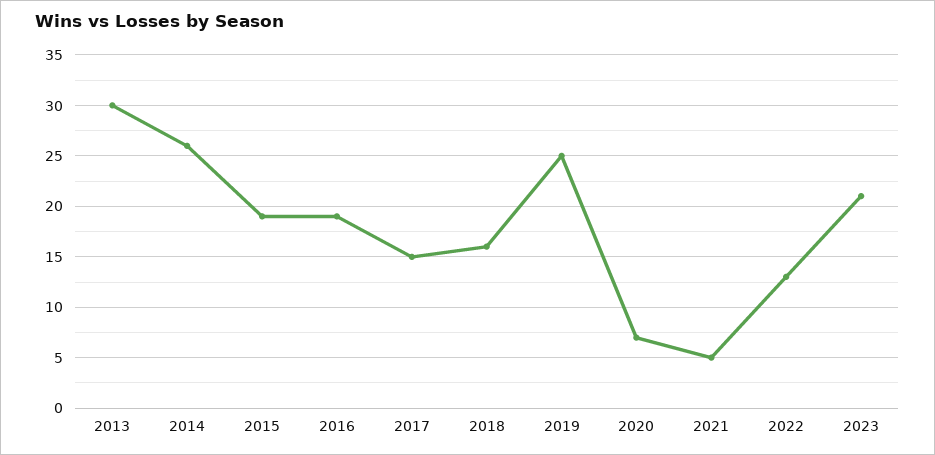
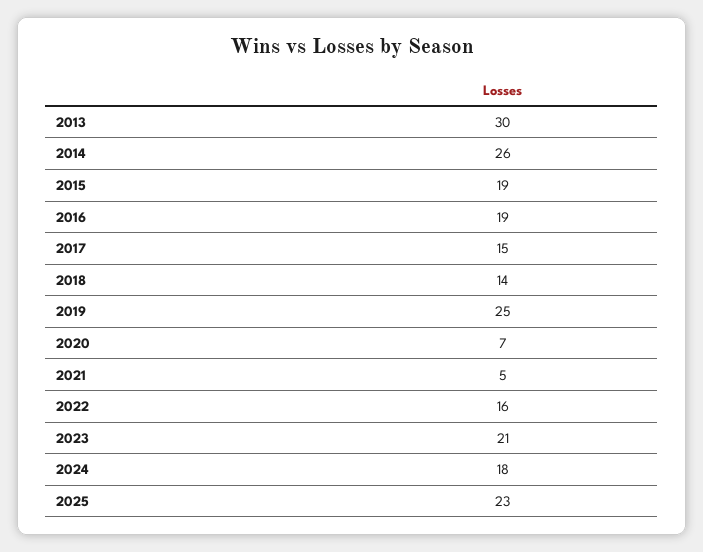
2018: 16 -> 14
2022: 13 -> 16
2024: none -> 18
2025: none -> 23

